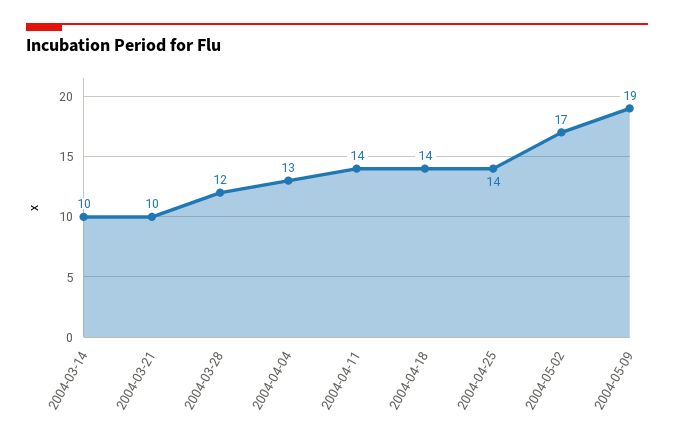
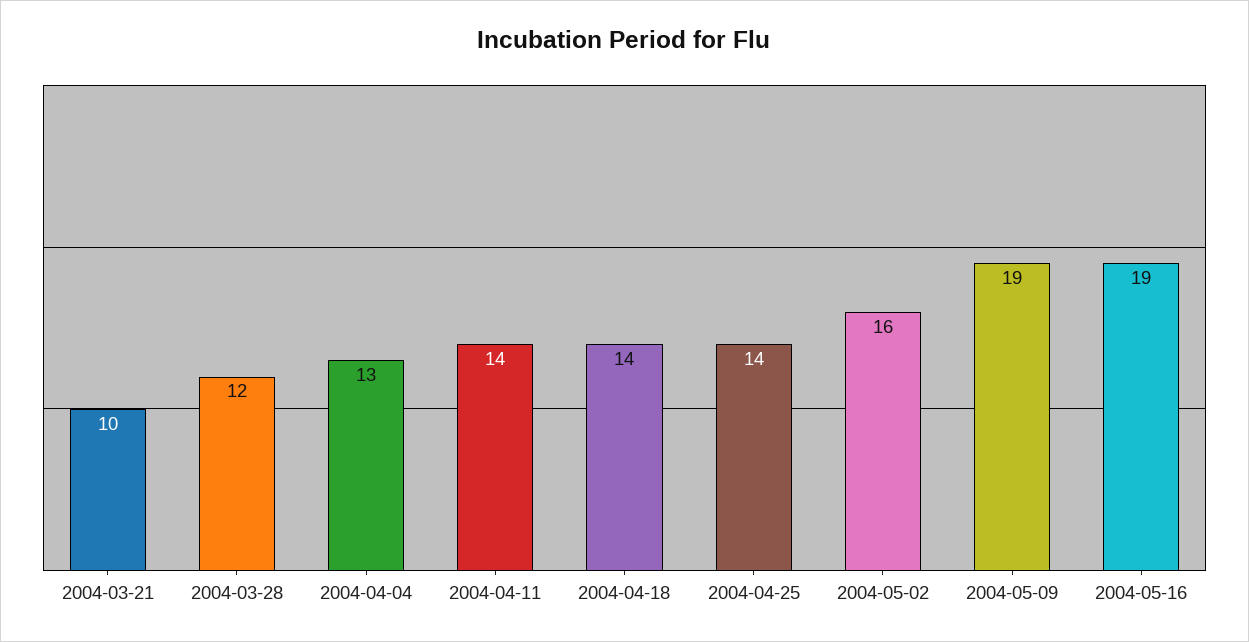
2004-03-14: 10 -> none
2004-05-02: 17 -> 16
2004-05-16: none -> 19

